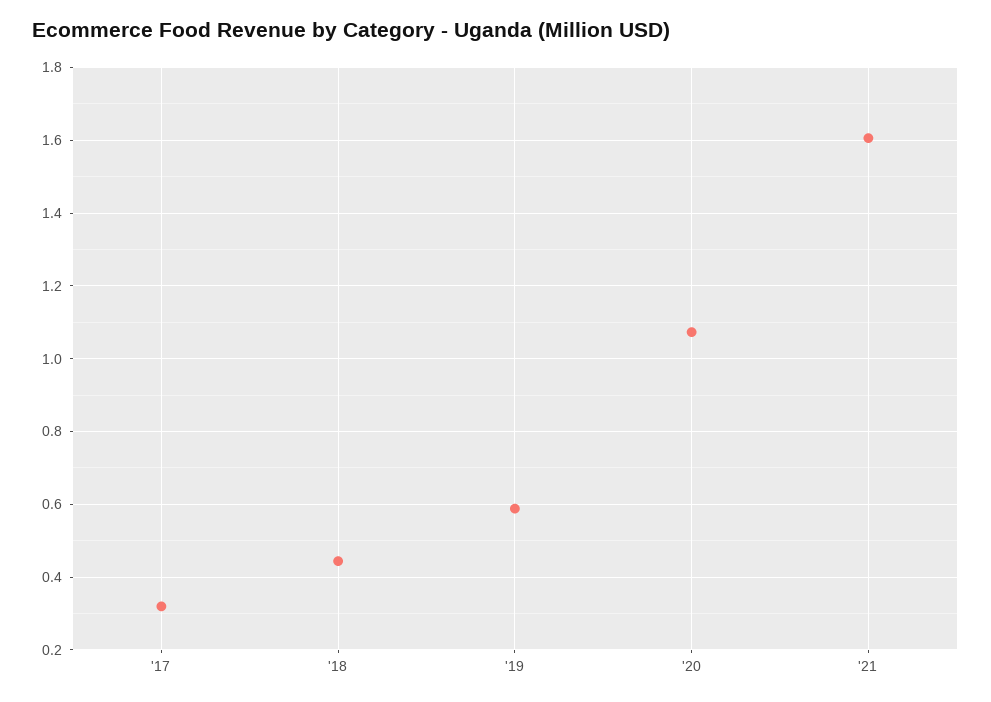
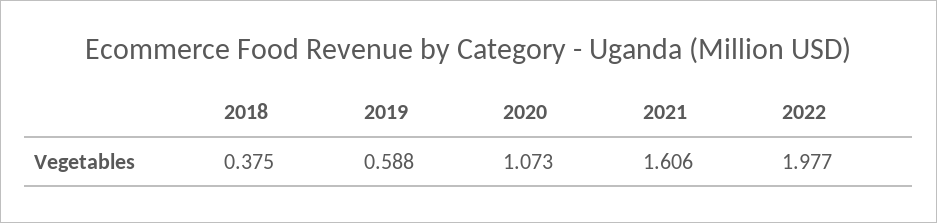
'17: 0.32 -> none
'18: 0.44 -> 0.375
2022: none -> 1.977

